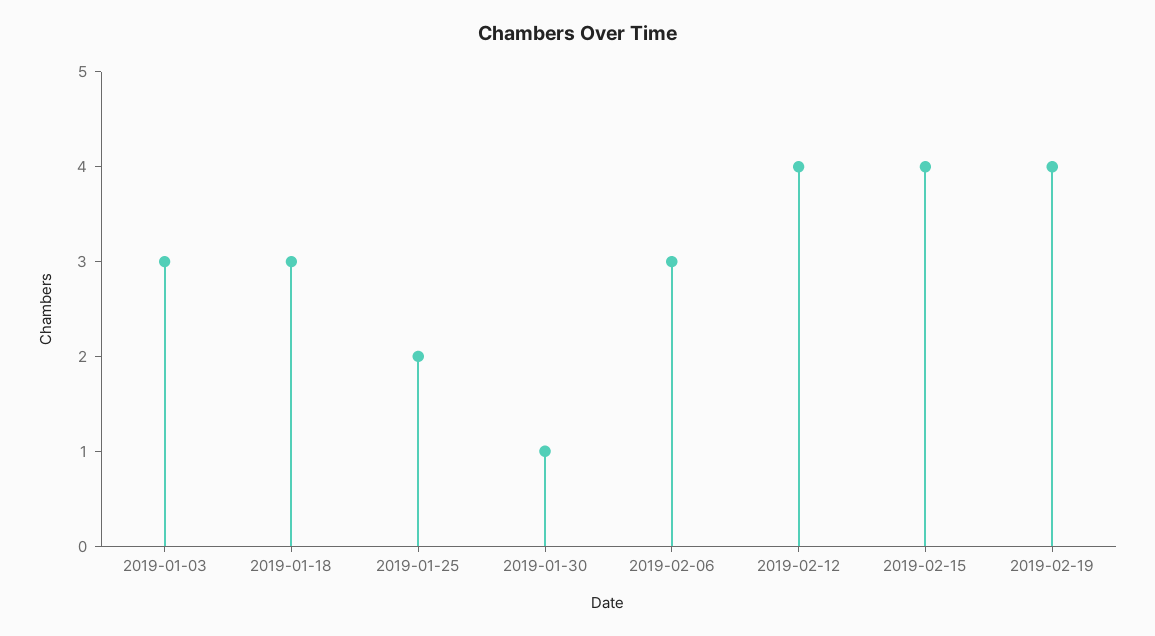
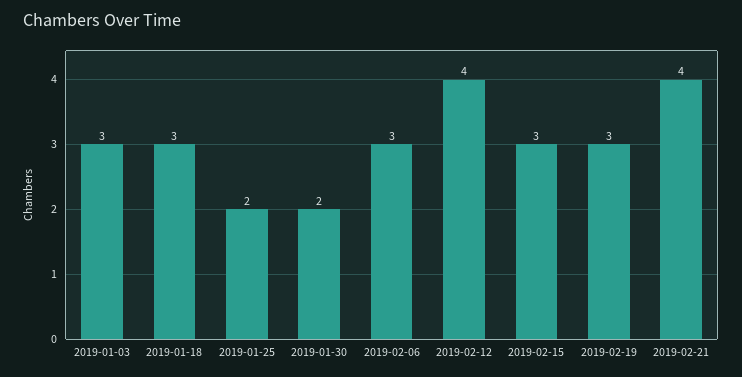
2019-01-30: 1 -> 2
2019-02-15: 4 -> 3
2019-02-19: 4 -> 3
2019-02-21: none -> 4

